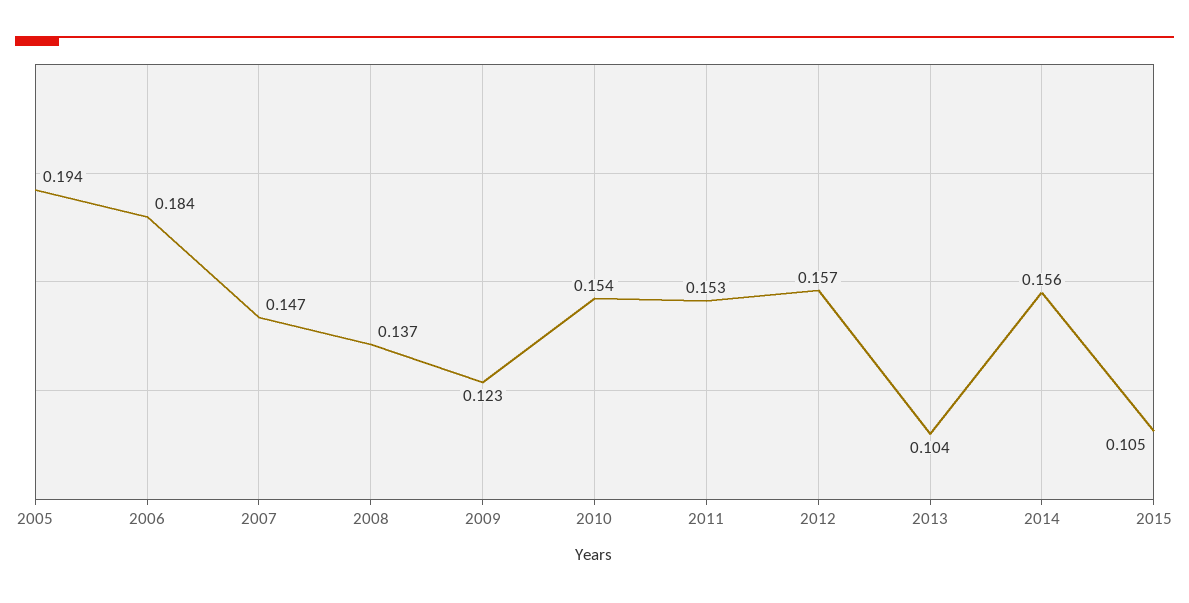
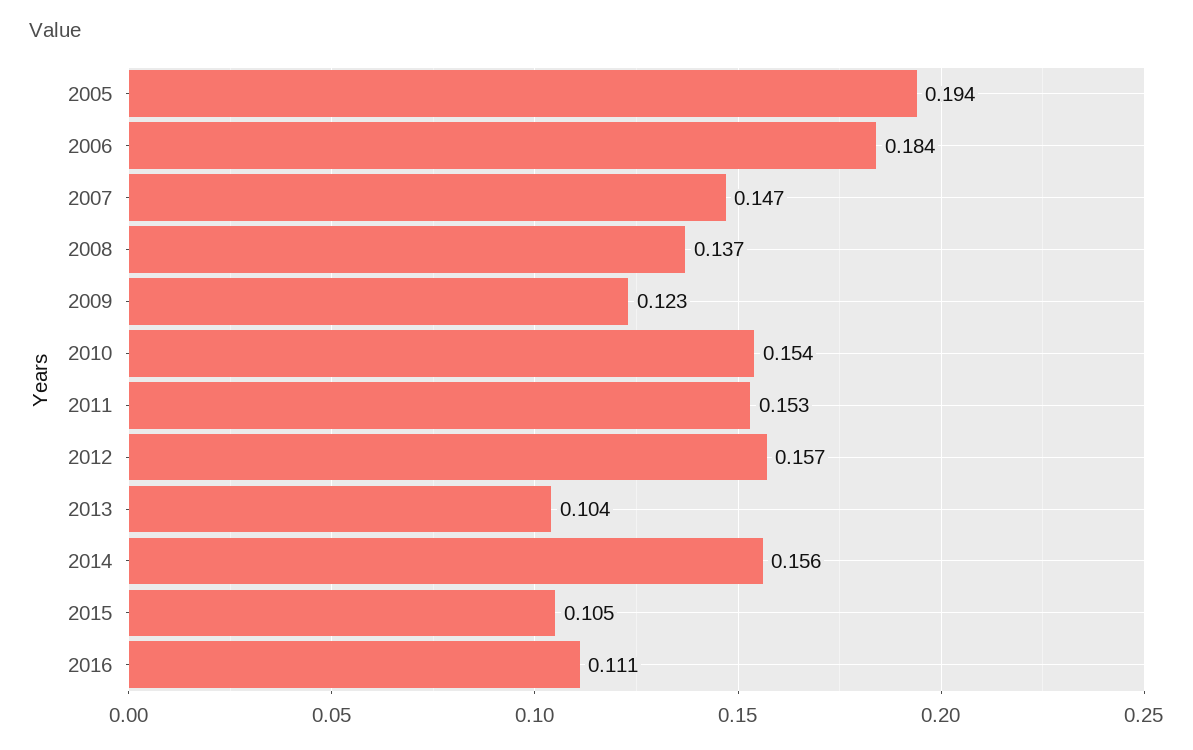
2016: none -> 0.111

